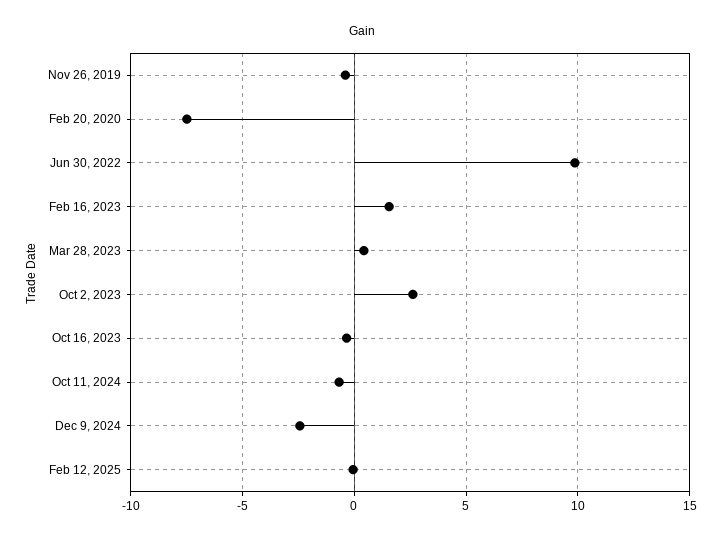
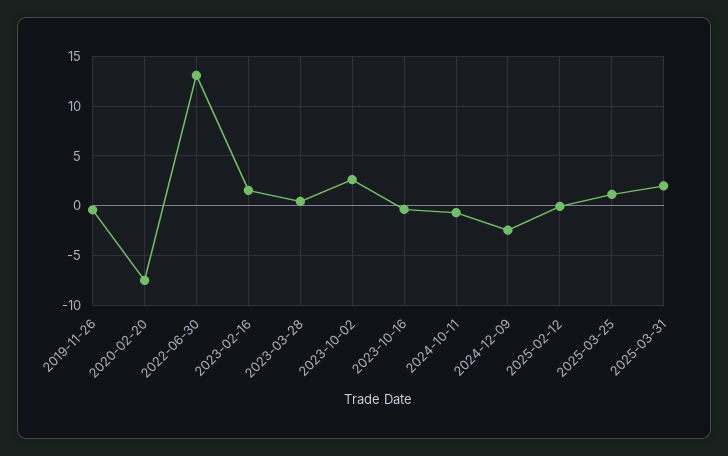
Jun 30, 2022: 10 -> 13
2025-03-25: none -> 1
2025-03-31: none -> 2

